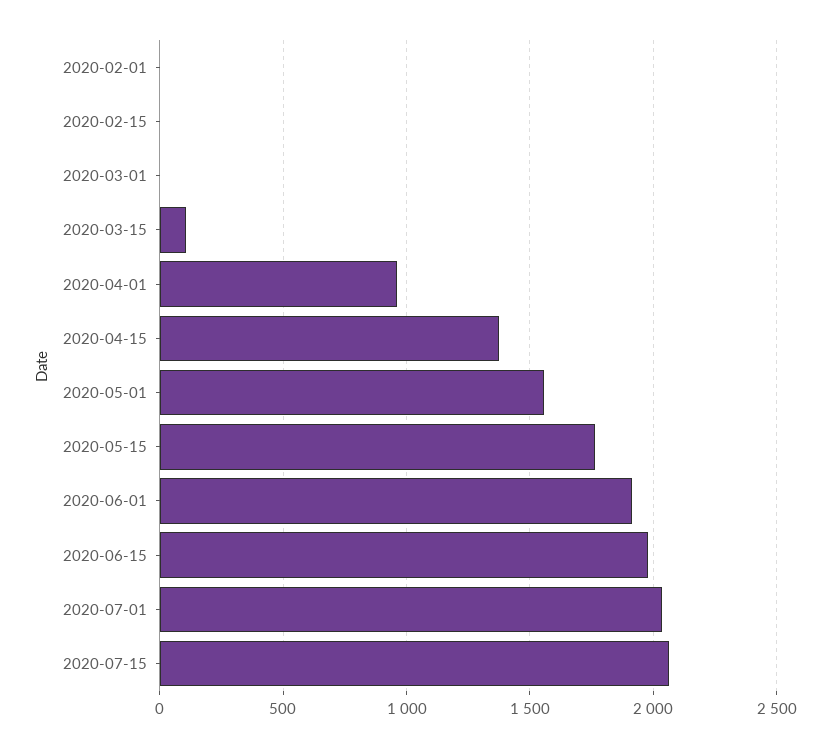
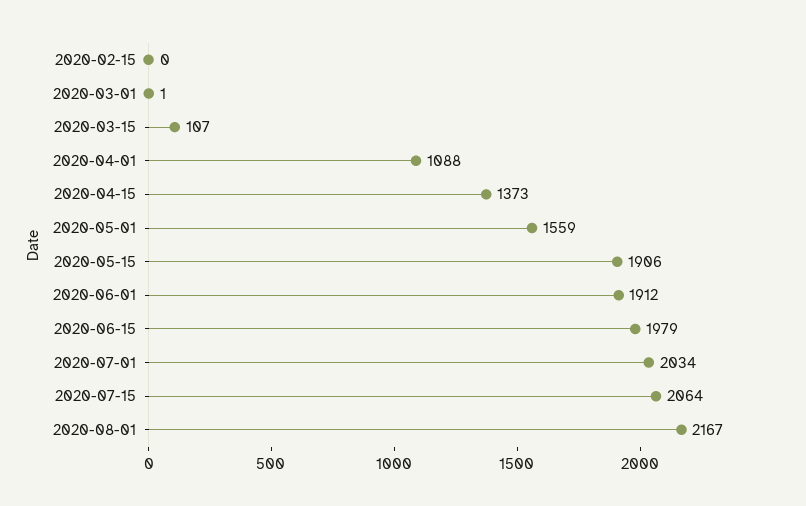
2020-02-01: 0 -> none
2020-04-01: 950 -> 1088
2020-05-15: 1750 -> 1906
2020-08-01: none -> 2167

